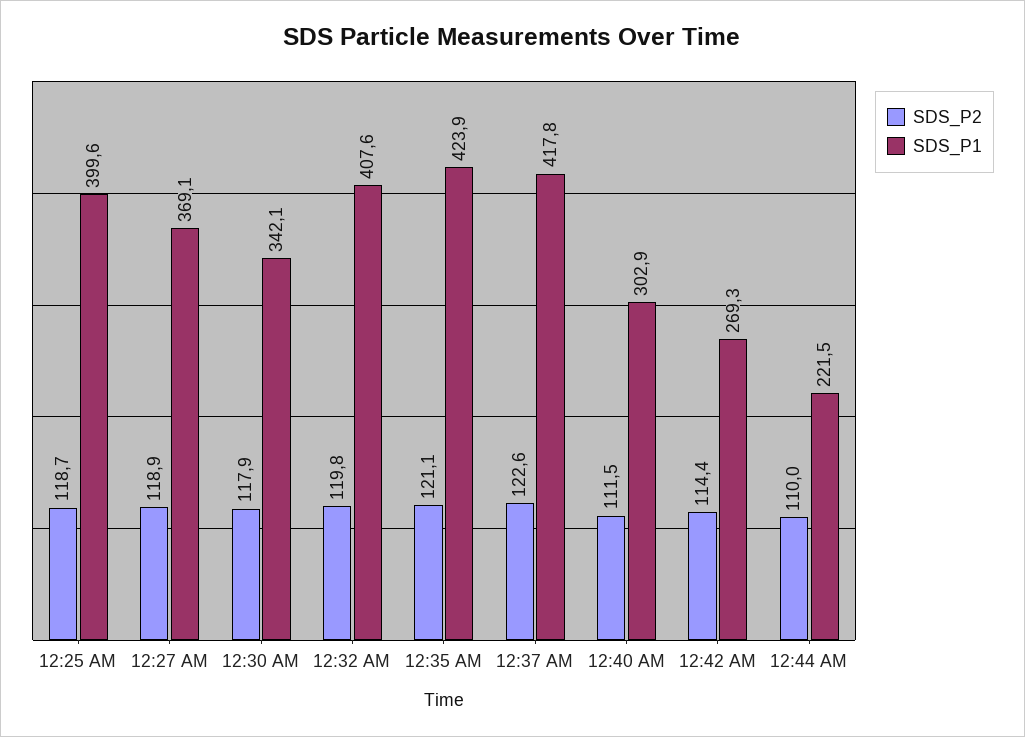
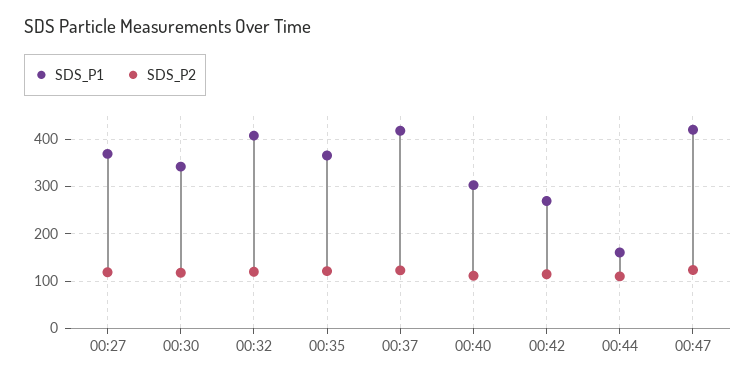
SDS_P2, 12:25 AM: 118.7 -> none
SDS_P1, 12:25 AM: 399.6 -> none
SDS_P1, 12:35 AM: 423.9 -> 360
SDS_P1, 12:44 AM: 221.5 -> 160
SDS_P1, 00:47: none -> 420
SDS_P2, 00:47: none -> 120

